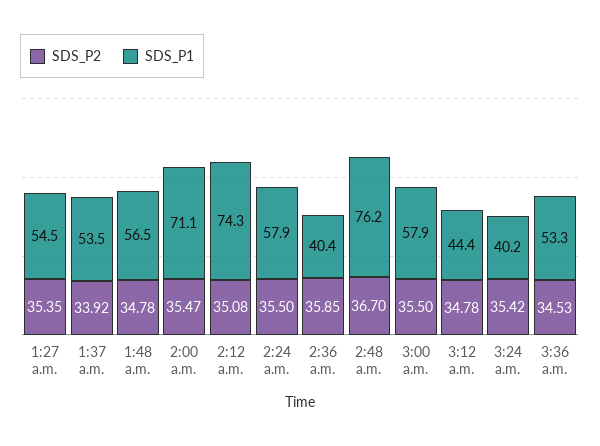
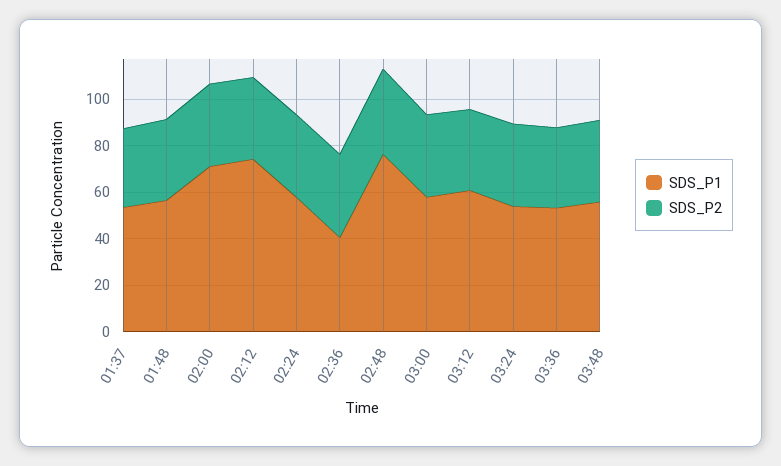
SDS_P2, 1:27 a.m.: 35.35 -> none
SDS_P1, 1:27 a.m.: 54.5 -> none
SDS_P1, 3:12 a.m.: 44.4 -> 60
SDS_P1, 3:24 a.m.: 40.2 -> 55
SDS_P1, 03:48: none -> 55
SDS_P2, 03:48: none -> 35

